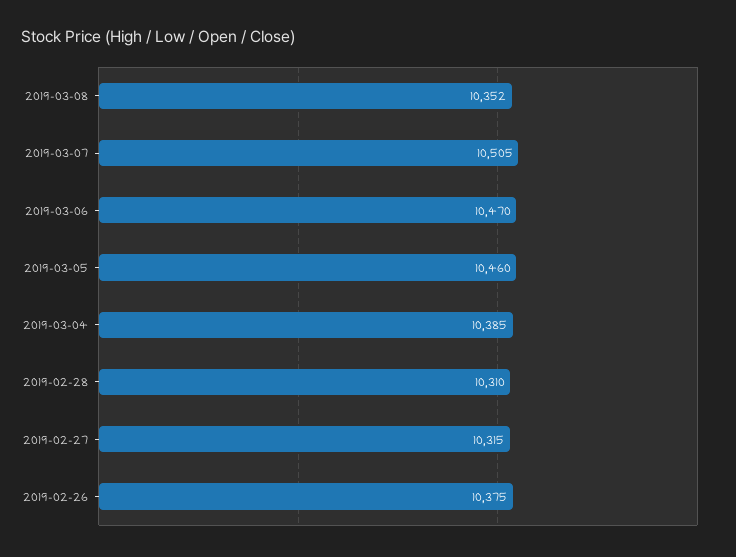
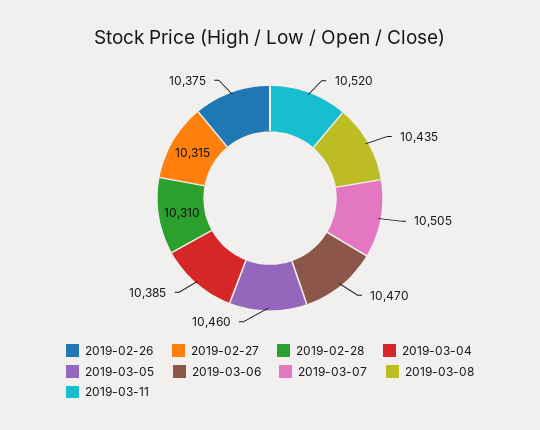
2019-03-08: 10352 -> 10435
2019-03-11: none -> 10520

